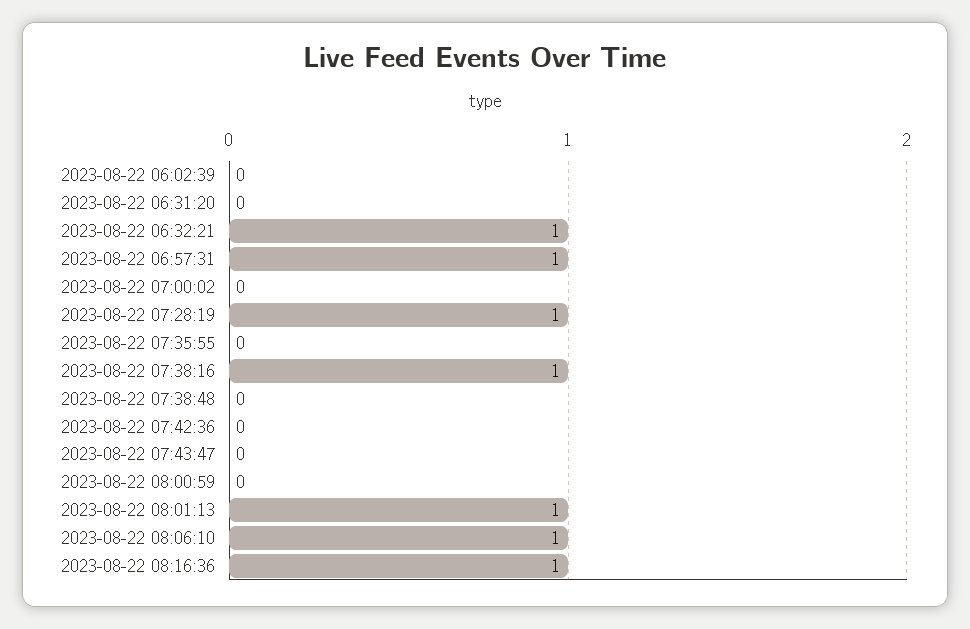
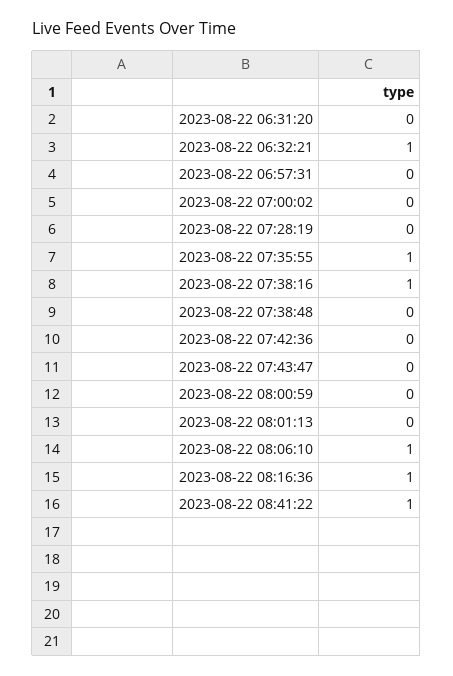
2023-08-22 06:02:39: 0 -> none
2023-08-22 06:57:31: 1 -> 0
2023-08-22 07:28:19: 1 -> 0
2023-08-22 07:35:55: 0 -> 1
2023-08-22 08:01:13: 1 -> 0
2023-08-22 08:41:22: none -> 1

